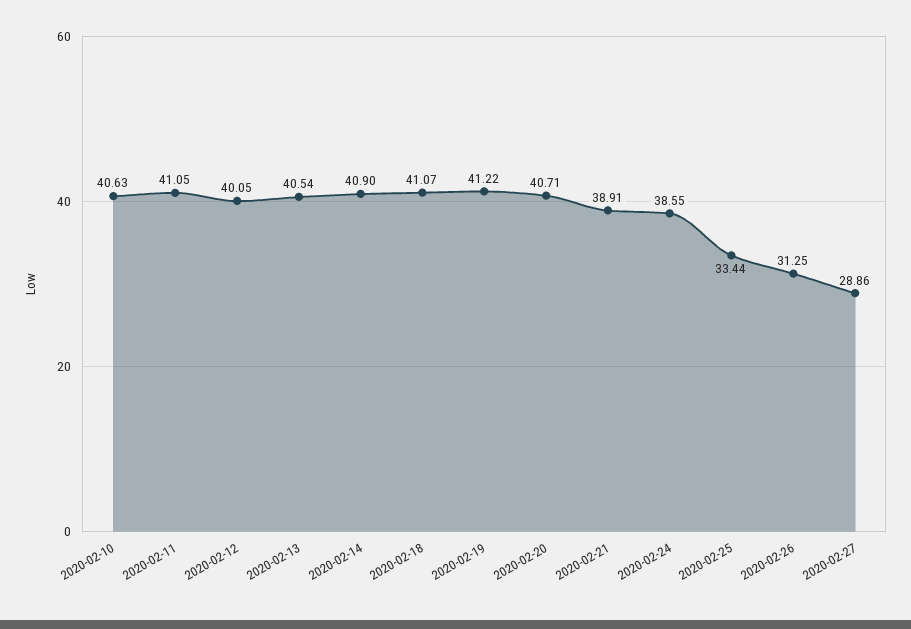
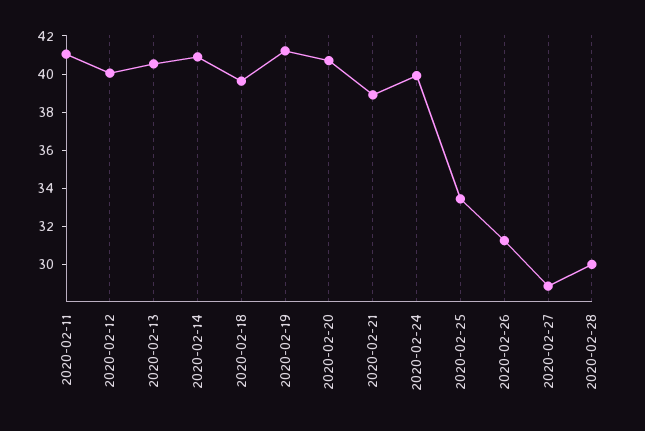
2020-02-10: 40.63 -> none
2020-02-18: 41.07 -> 39.5
2020-02-24: 38.55 -> 40
2020-02-28: none -> 30

